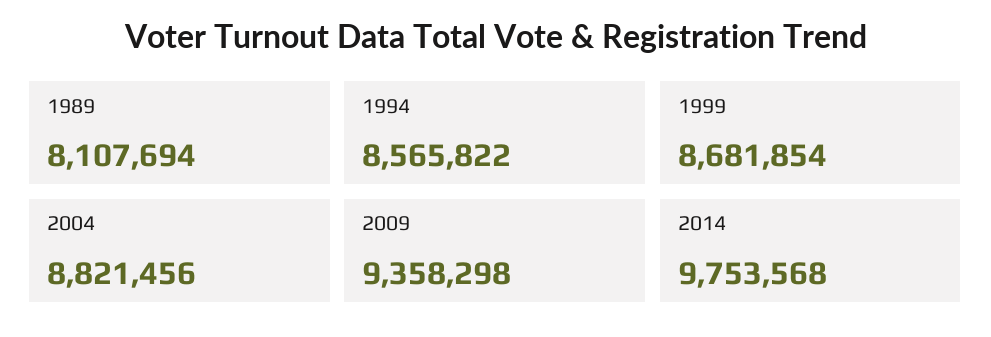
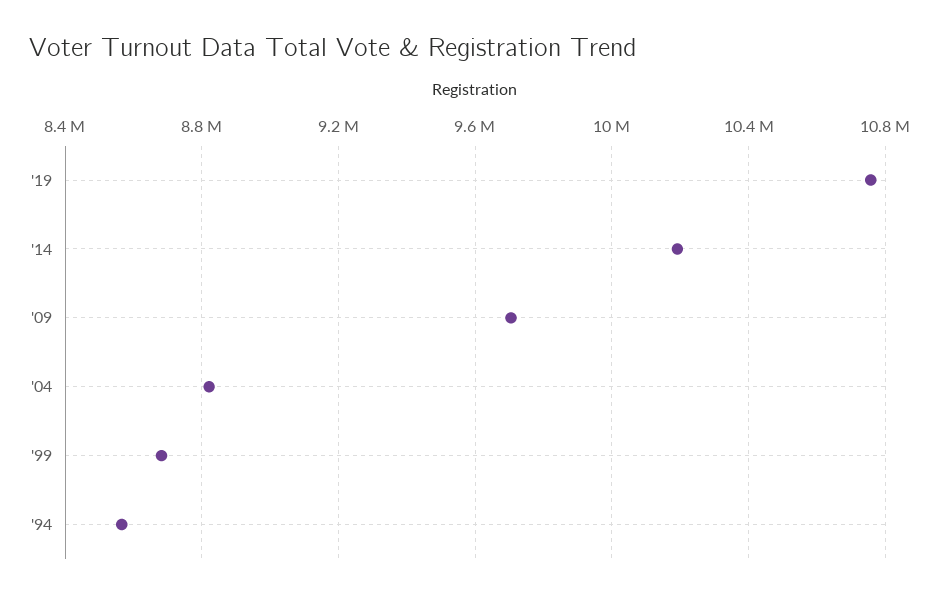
1989: 8107694 -> none
2009: 9358298 -> 9700000
2014: 9753568 -> 10200000
'19: none -> 10750000

